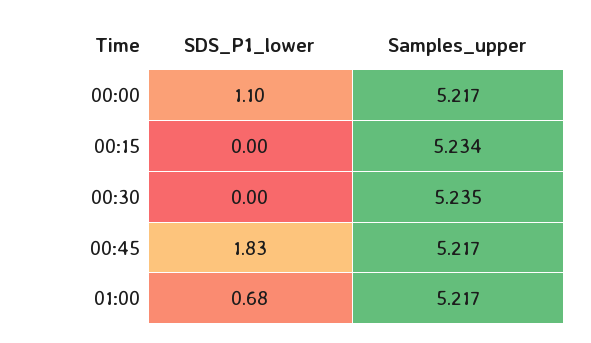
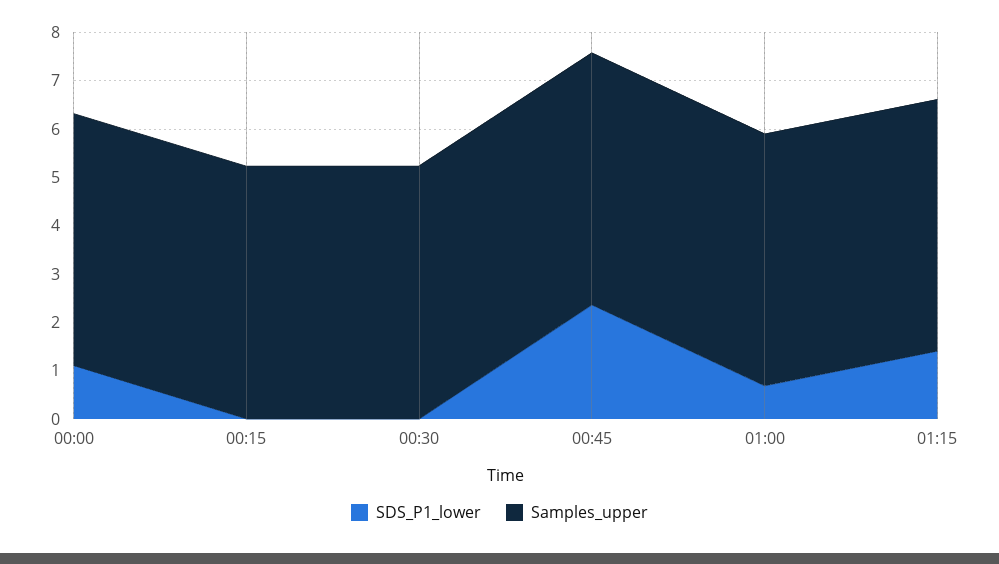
SDS_P1_lower, 00:45: 1.83 -> 2.4
SDS_P1_lower, 01:15: none -> 1.4
Samples_upper, 01:15: none -> 5.2

